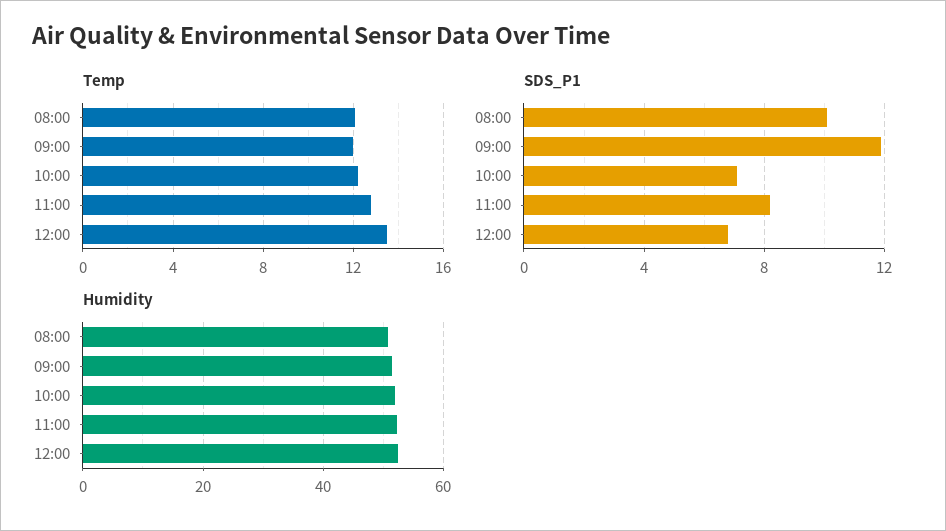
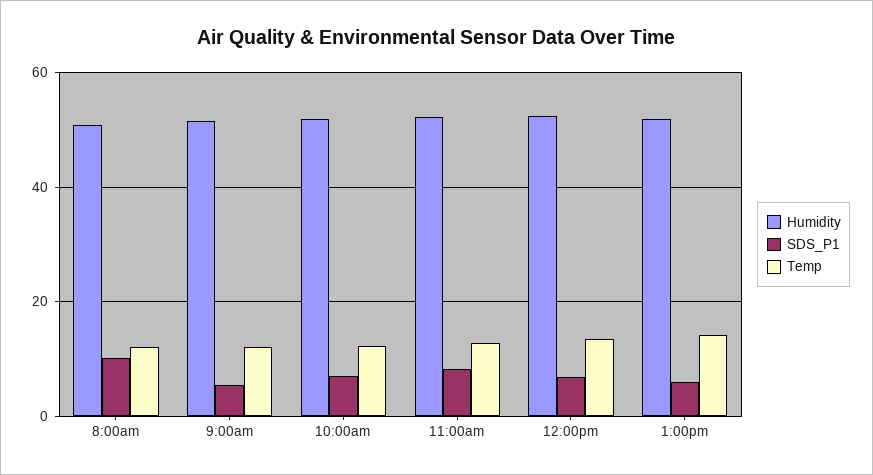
SDS_P1, 09:00: 12 -> 6
Humidity, 1:00pm: none -> 52
SDS_P1, 1:00pm: none -> 6
Temp, 1:00pm: none -> 14

